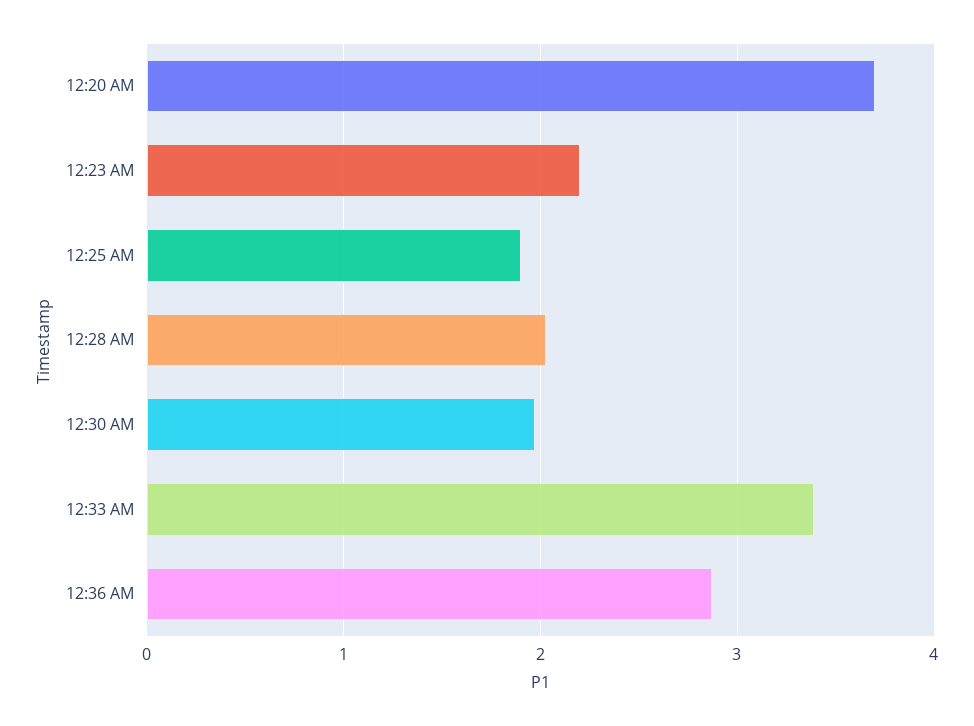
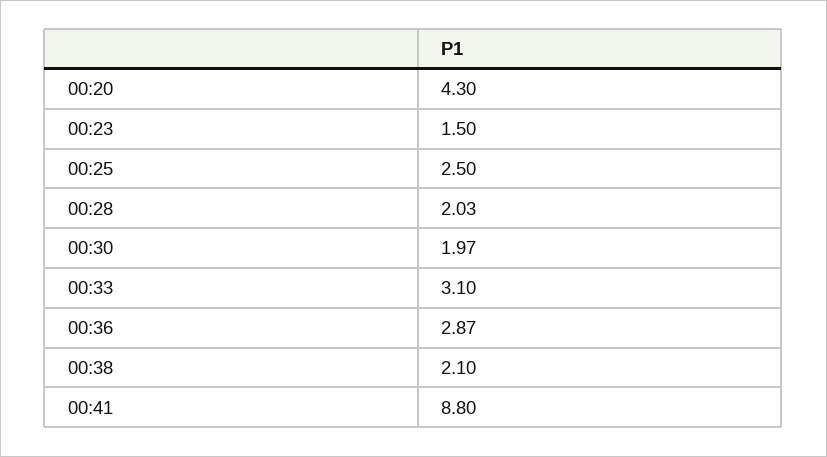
12:20 AM: 3.7 -> 4.3
12:23 AM: 2.2 -> 1.5
12:25 AM: 1.9 -> 2.5
12:33 AM: 3.4 -> 3.1
00:38: none -> 2.1
00:41: none -> 8.8

